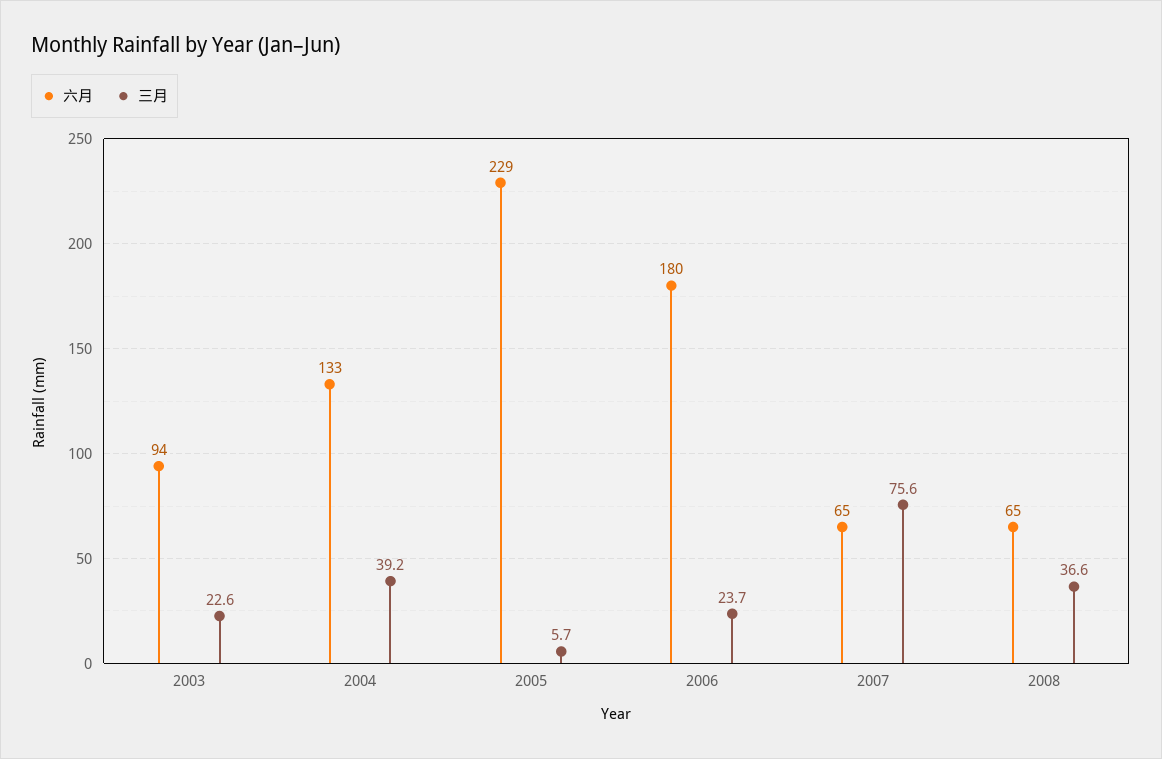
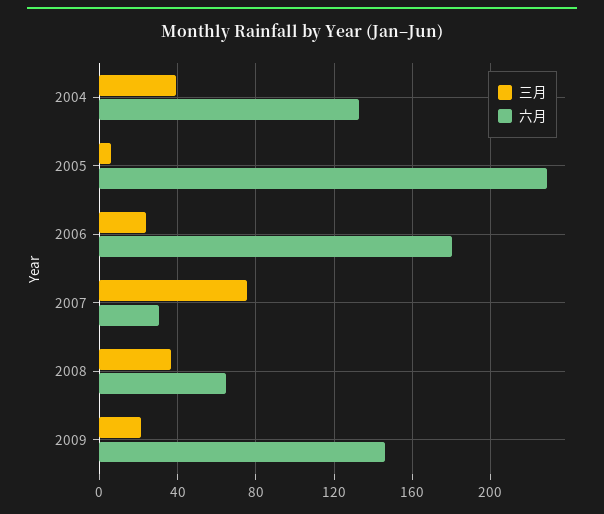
六月, 2003: 94 -> none
三月, 2003: 22.6 -> none
六月, 2007: 65 -> 30
三月, 2009: none -> 20
六月, 2009: none -> 145

